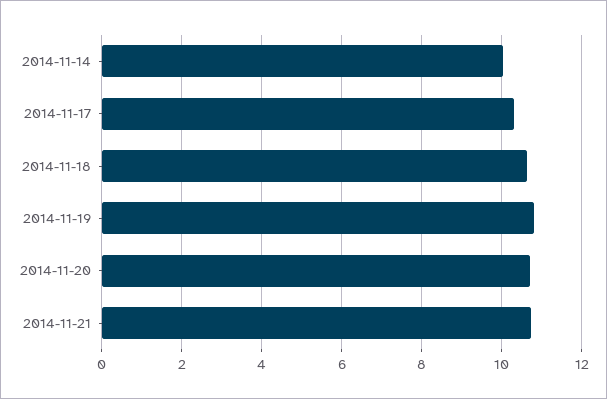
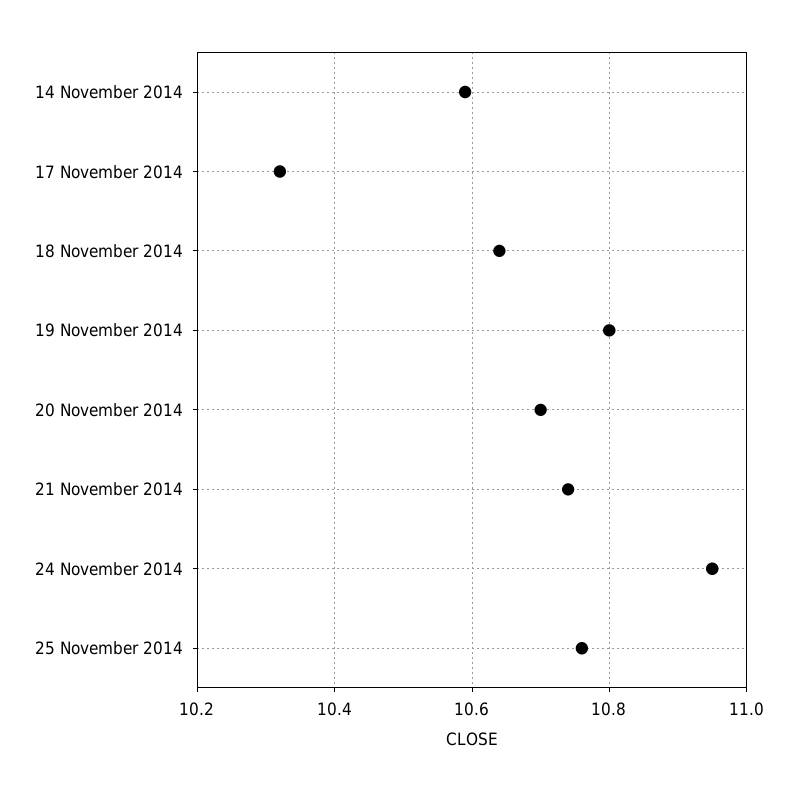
2014-11-14: 10 -> 10.6
24 November 2014: none -> 10.95
25 November 2014: none -> 10.75

